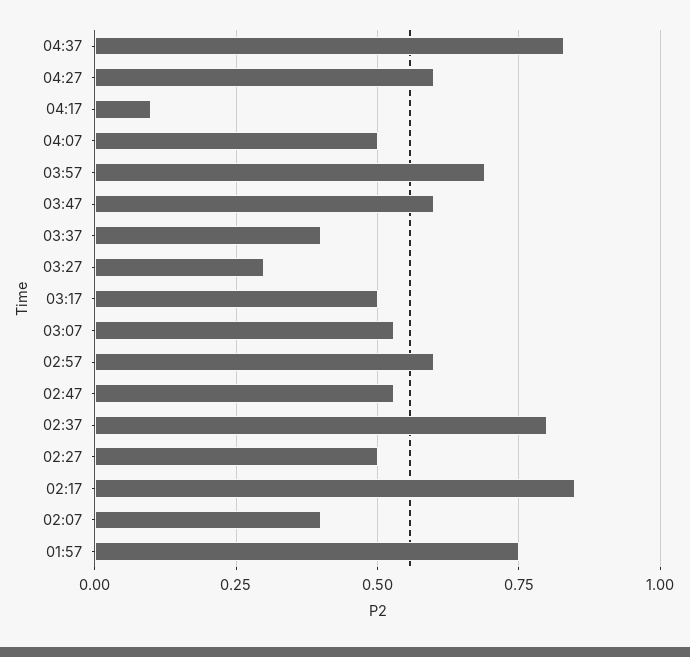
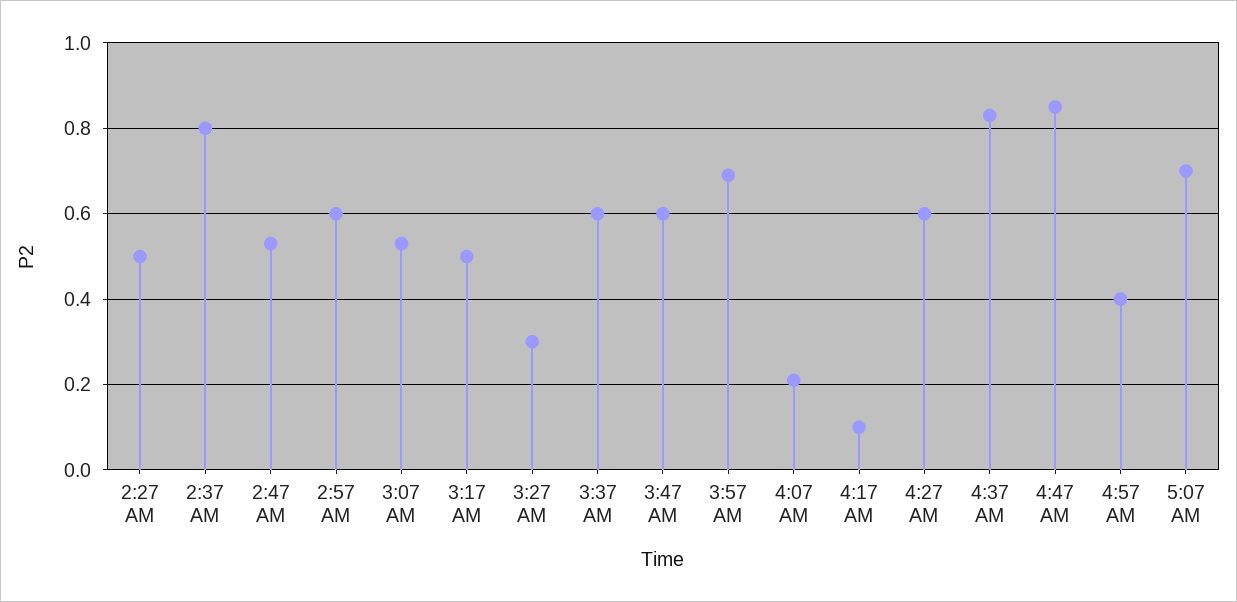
04:07: 0.5 -> 0.2
03:37: 0.4 -> 0.6
02:17: 0.85 -> none
02:07: 0.4 -> none
01:57: 0.75 -> none
4:47 AM: none -> 0.85
4:57 AM: none -> 0.4
5:07 AM: none -> 0.7

